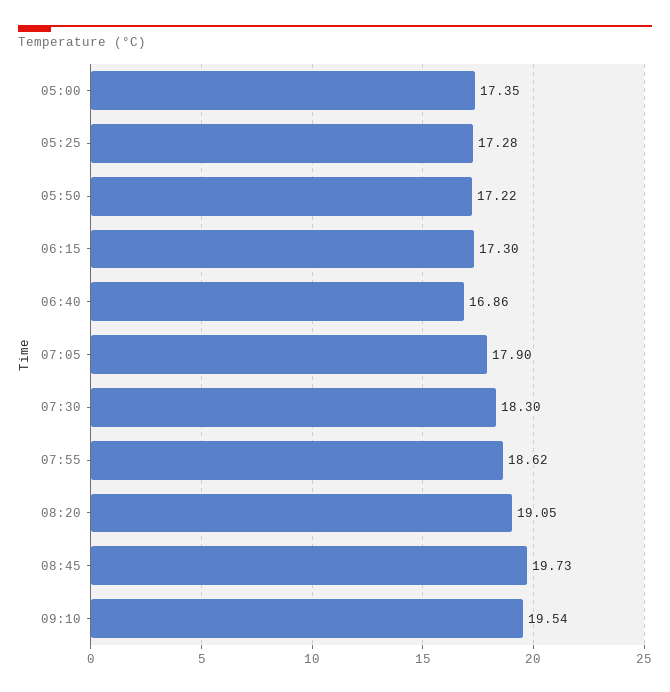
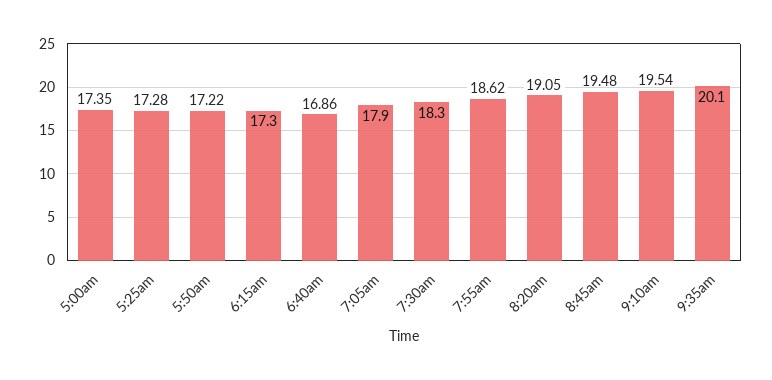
08:45: 19.73 -> 19.48
9:35am: none -> 20.1

